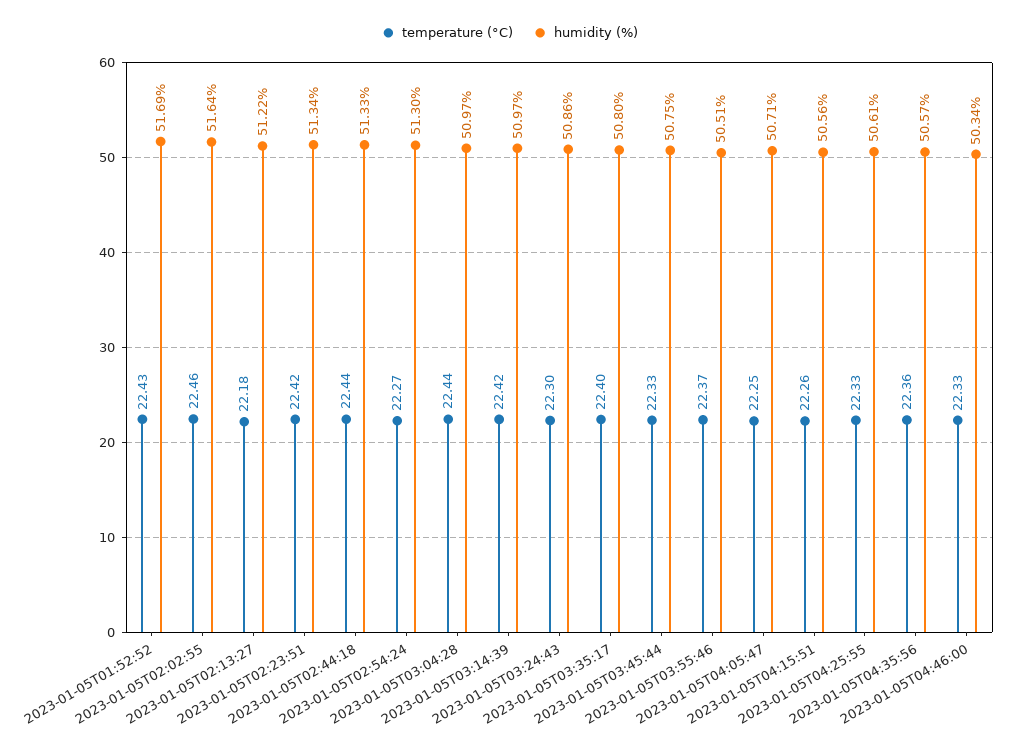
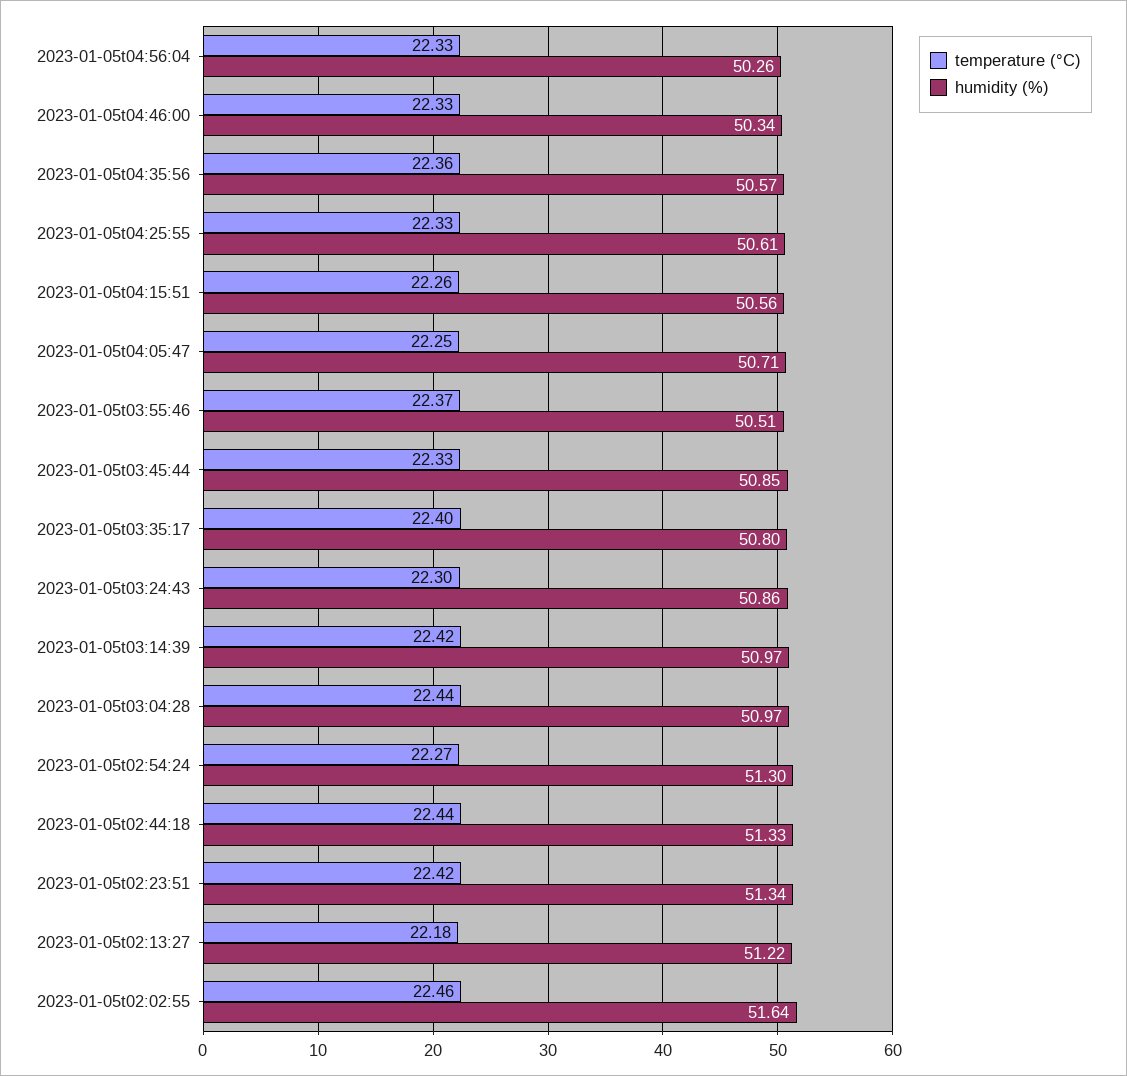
temperature (°C), 2023-01-05T01:52:52: 22.43 -> none
humidity (%), 2023-01-05T01:52:52: 51.69 -> none
humidity (%), 2023-01-05T03:45:44: 50.75 -> 50.85
temperature (°C), 2023-01-05t04:56:04: none -> 22.33
humidity (%), 2023-01-05t04:56:04: none -> 50.26

